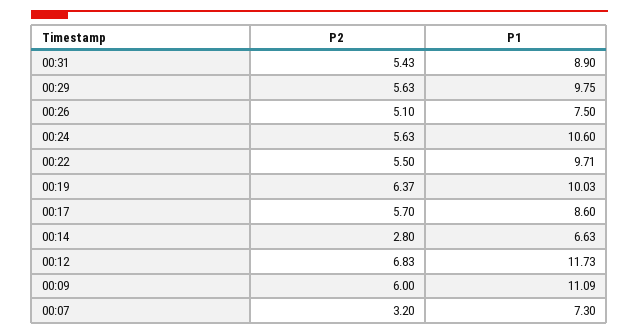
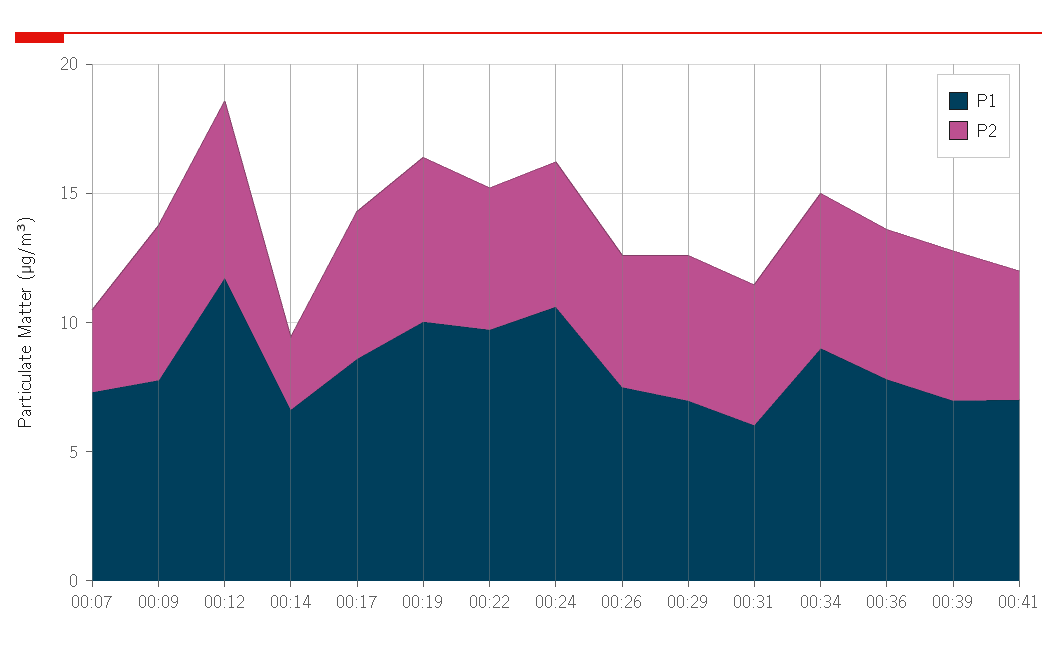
P1, 00:31: 8.9 -> 6
P1, 00:29: 9.75 -> 7
P1, 00:09: 11.09 -> 8
P1, 00:34: none -> 9
P2, 00:34: none -> 6
P1, 00:36: none -> 8
P2, 00:36: none -> 6
P1, 00:39: none -> 7
P2, 00:39: none -> 6
P1, 00:41: none -> 7
P2, 00:41: none -> 5

